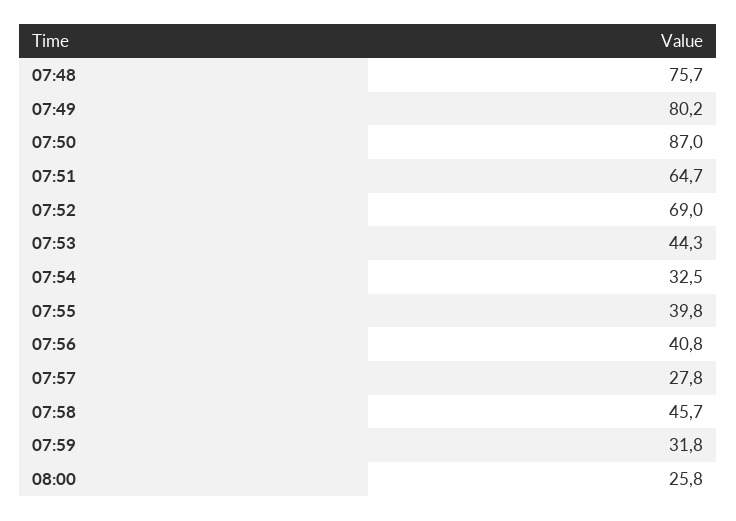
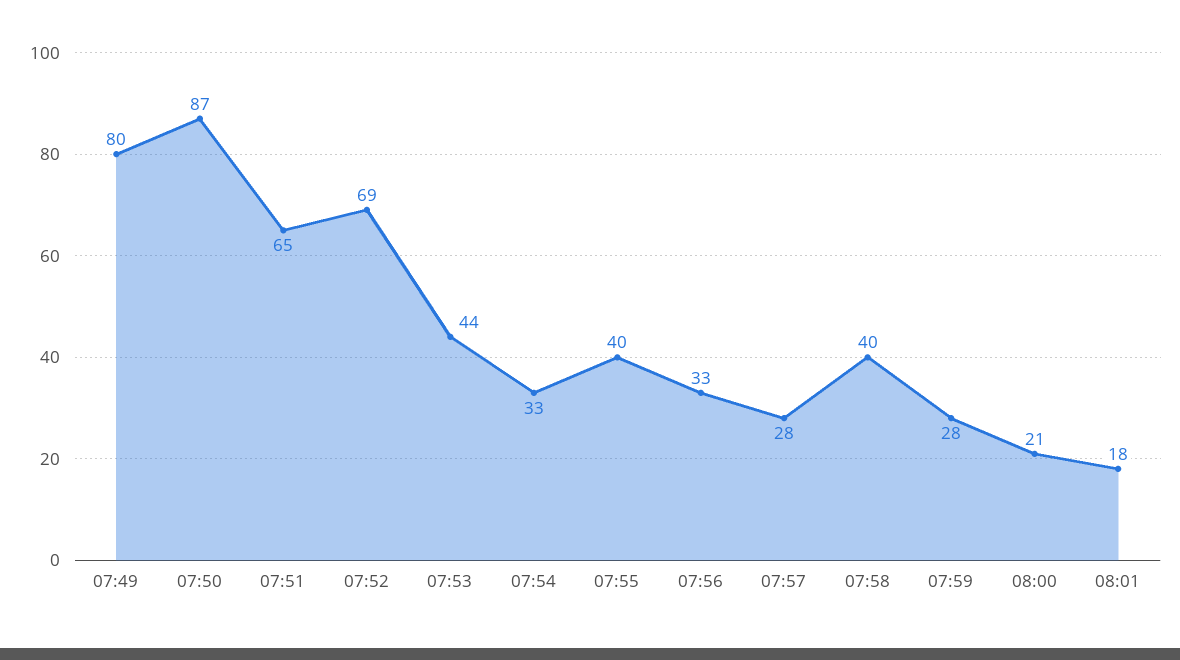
07:48: 75.7 -> none
07:56: 40.8 -> 33
07:58: 45.7 -> 40
07:59: 31.8 -> 28
08:00: 25.8 -> 21
08:01: none -> 18

